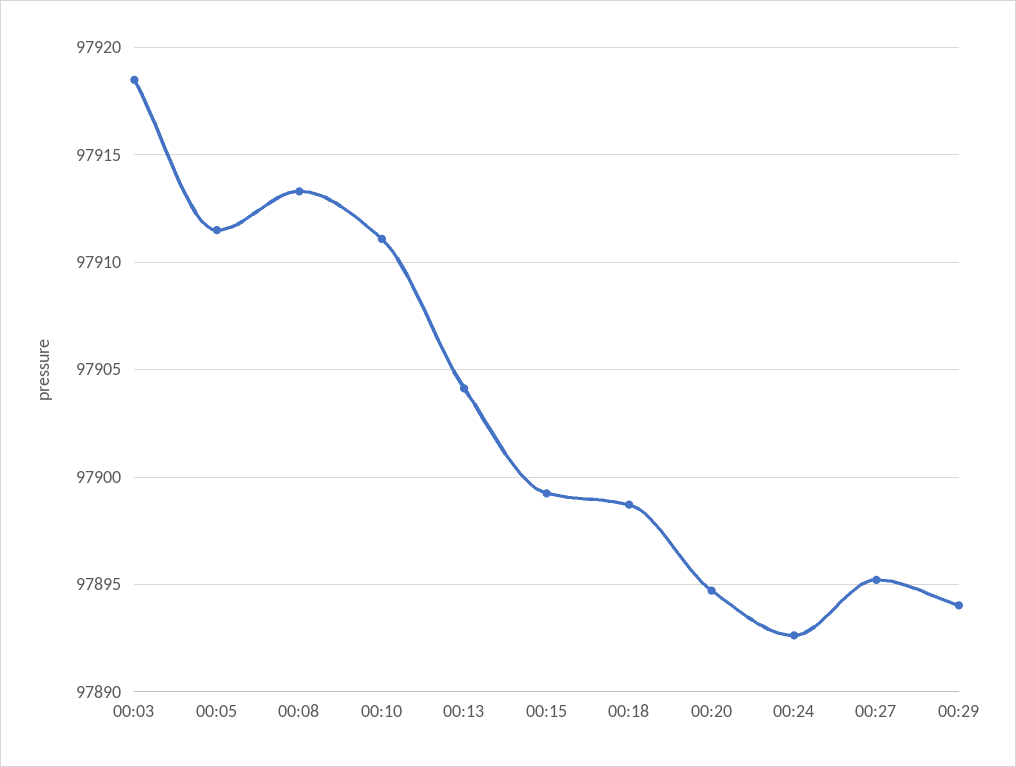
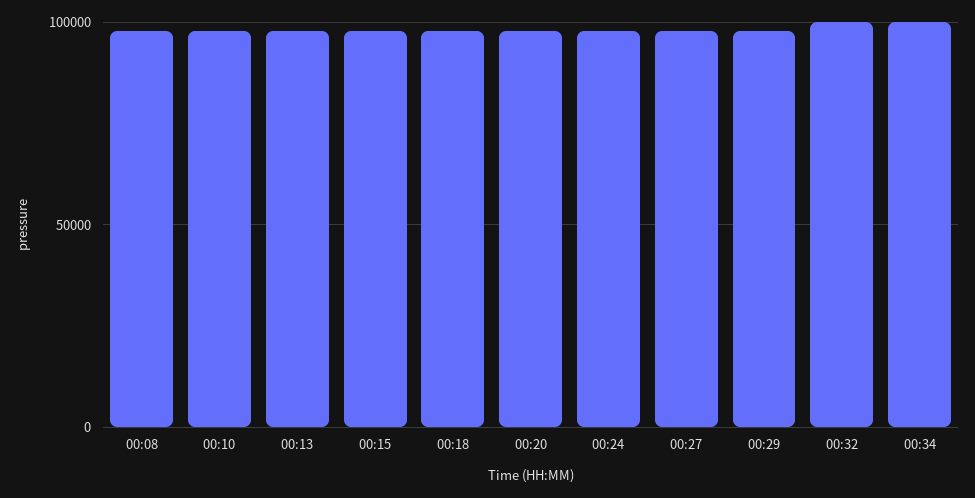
00:03: 97918.5 -> none
00:05: 97911.5 -> none
00:32: none -> 100000
00:34: none -> 100000

